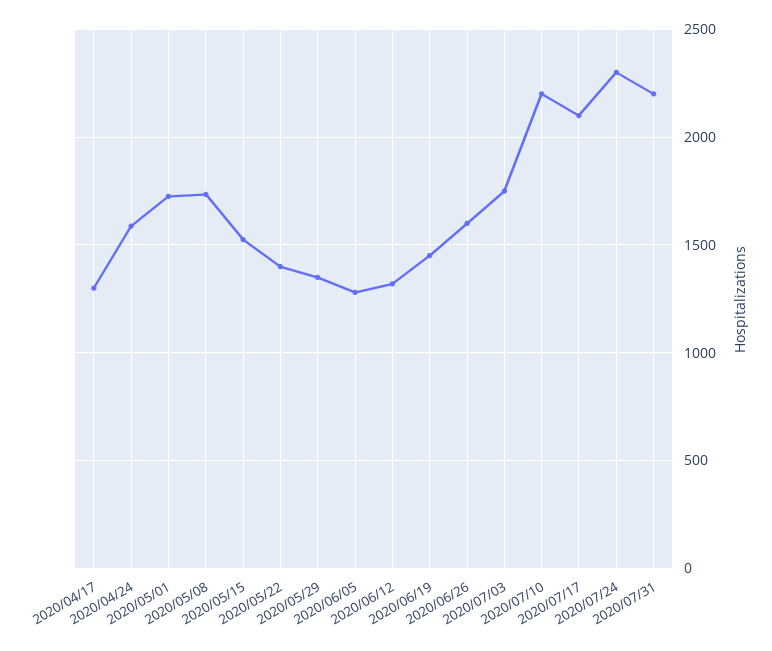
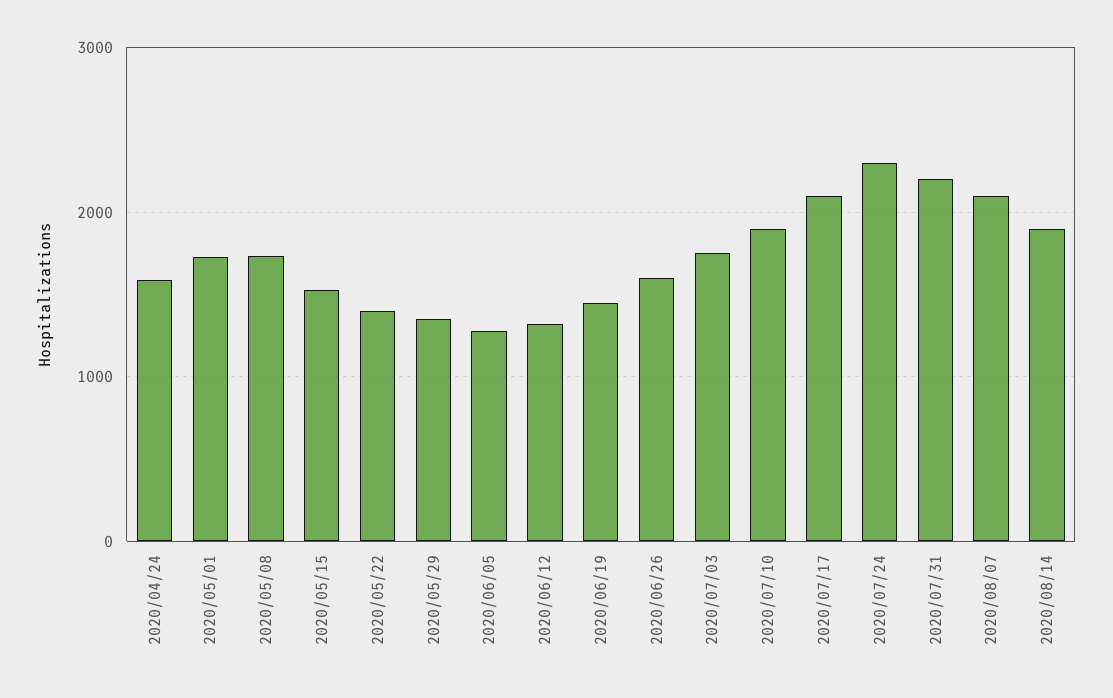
2020/04/17: 1300 -> none
2020/07/10: 2200 -> 1900
2020/08/07: none -> 2100
2020/08/14: none -> 1900

